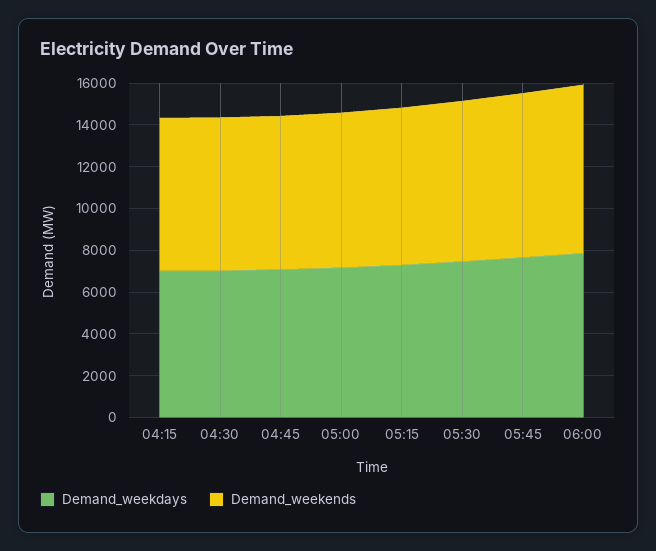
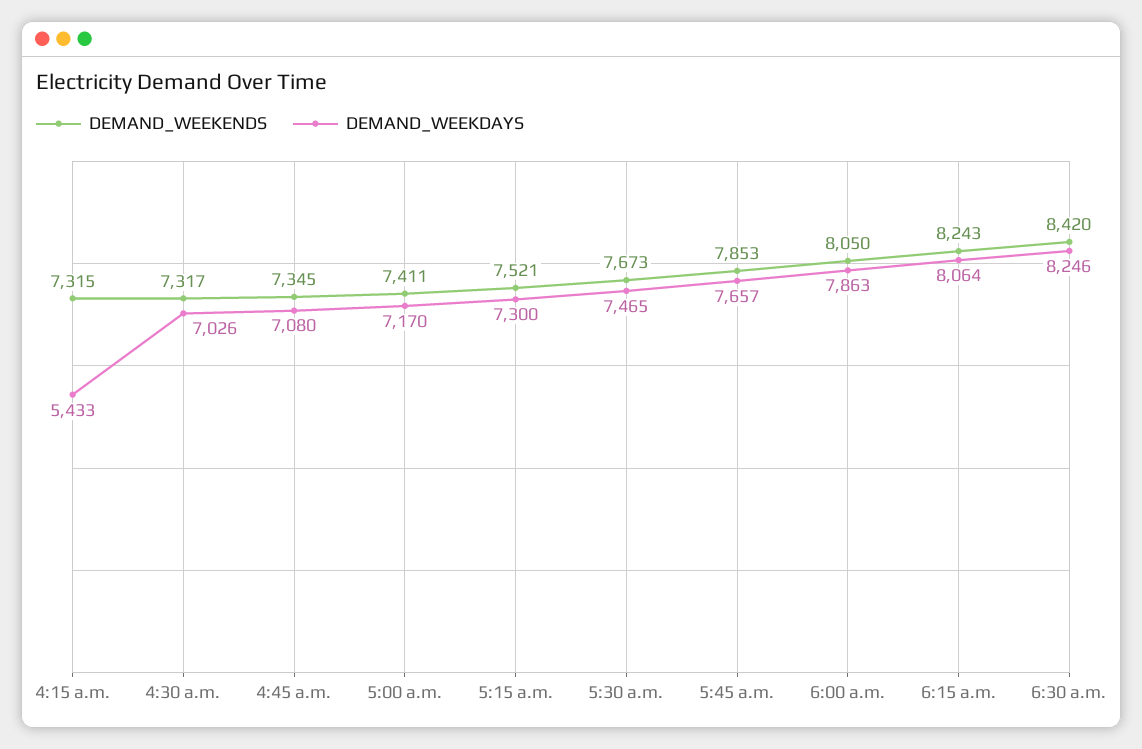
Demand_weekdays, 04:15: 7000 -> 5433
Demand_weekends, 6:15 a.m.: none -> 8243
Demand_weekdays, 6:15 a.m.: none -> 8064
Demand_weekends, 6:30 a.m.: none -> 8420
Demand_weekdays, 6:30 a.m.: none -> 8246

